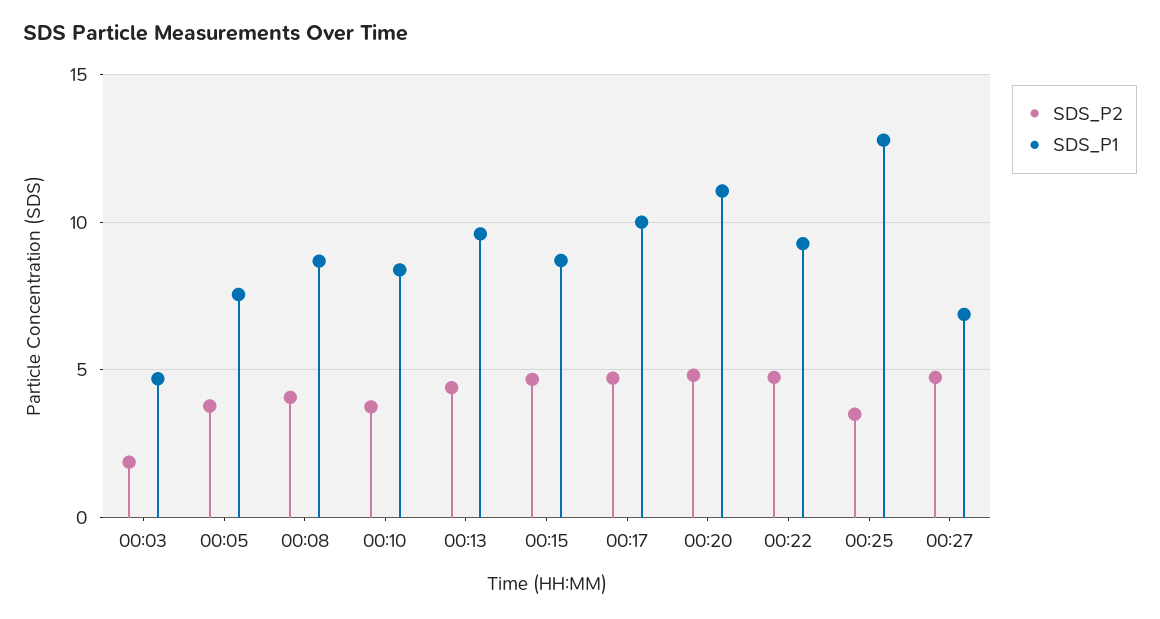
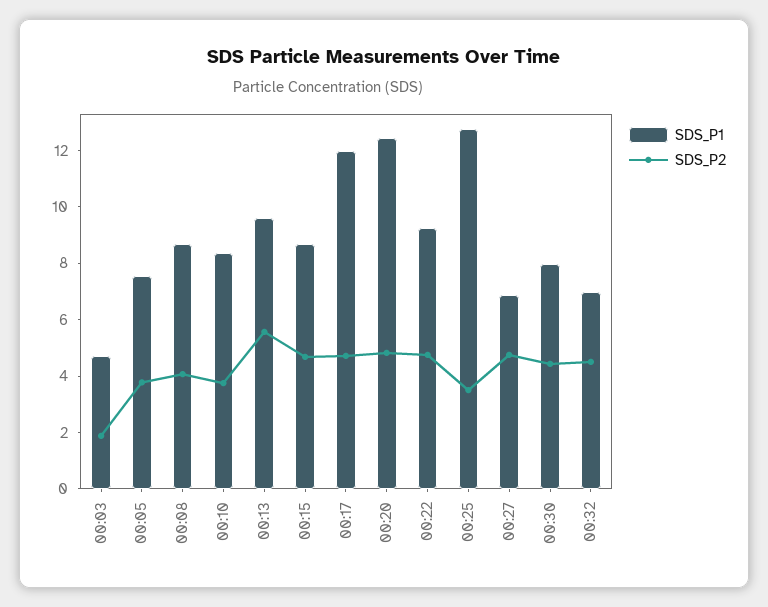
SDS_P2, 00:13: 4.5 -> 5.5
SDS_P1, 00:17: 10 -> 12
SDS_P1, 00:20: 11 -> 12.5
SDS_P1, 00:30: none -> 8
SDS_P2, 00:30: none -> 4.5
SDS_P1, 00:32: none -> 7
SDS_P2, 00:32: none -> 4.5

